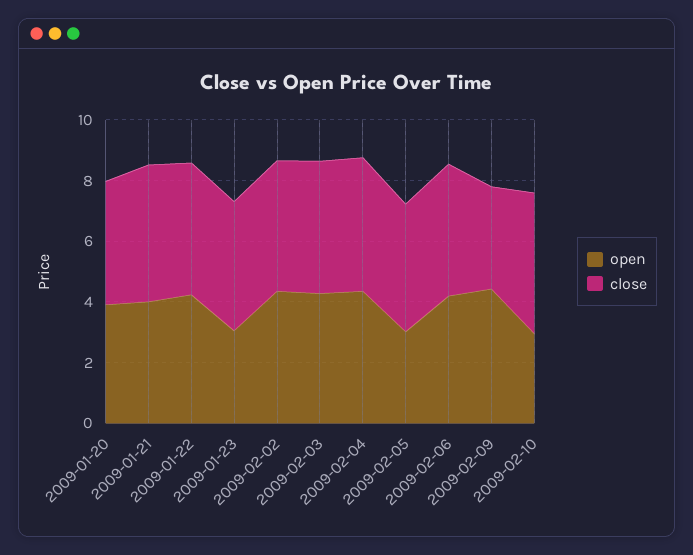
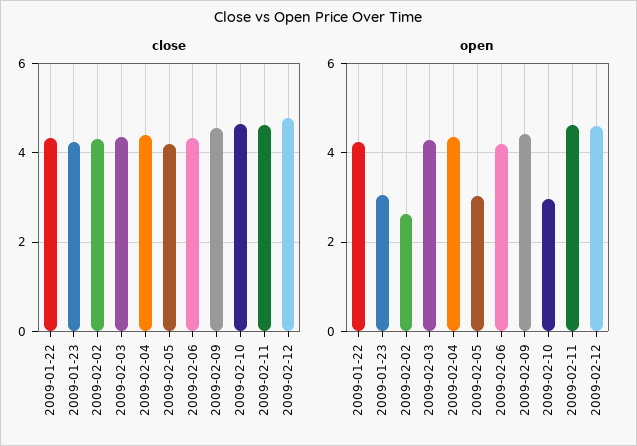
open, 2009-01-20: 4 -> none
close, 2009-01-20: 4 -> none
open, 2009-01-21: 4 -> none
close, 2009-01-21: 4.5 -> none
open, 2009-02-02: 4.5 -> 2.6
close, 2009-02-09: 3.5 -> 4.6
close, 2009-02-11: none -> 4.6
close, 2009-02-12: none -> 4.8
open, 2009-02-11: none -> 4.6
open, 2009-02-12: none -> 4.6

